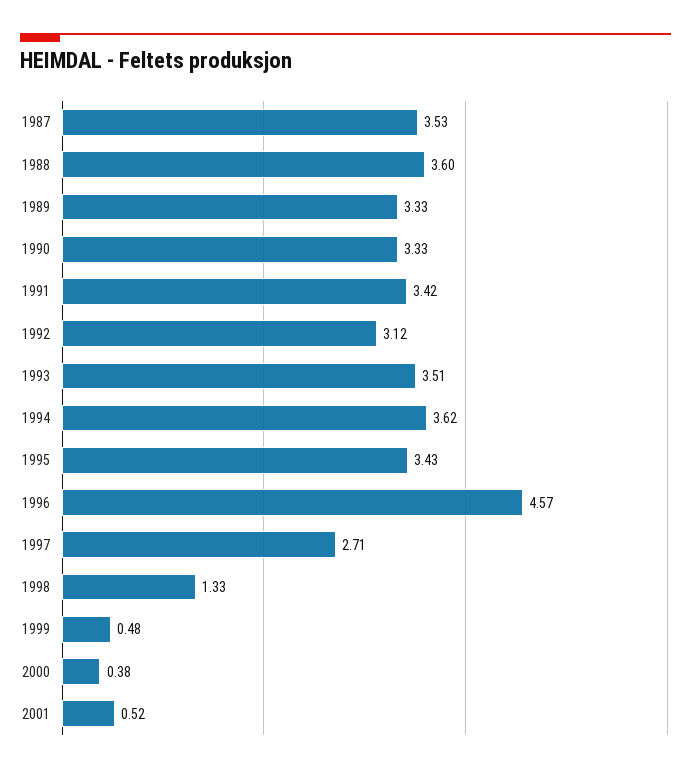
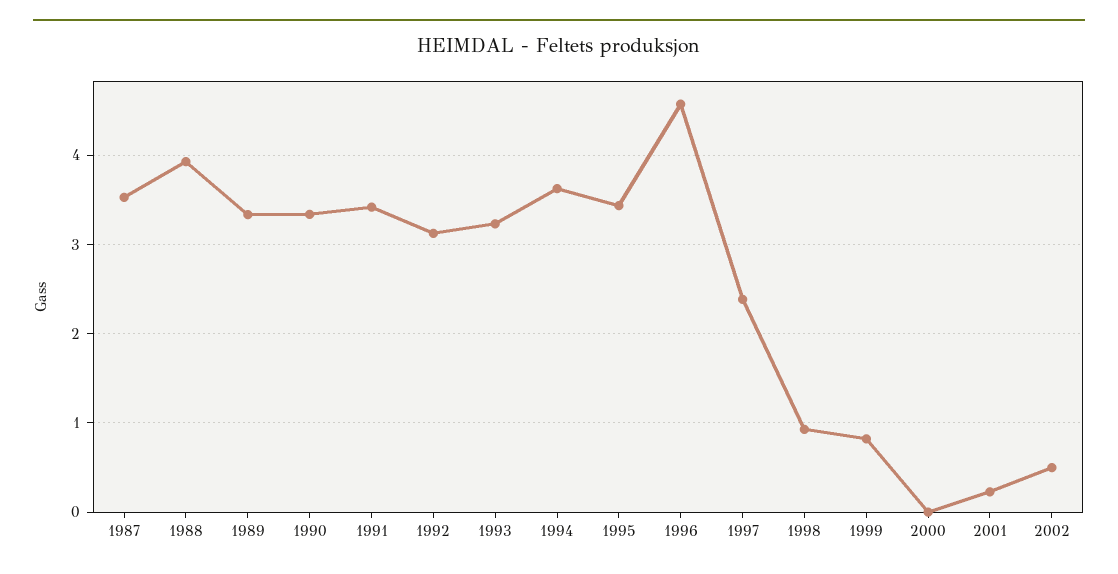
1988: 3.6 -> 3.9
1993: 3.51 -> 3.2
1997: 2.71 -> 2.4
1998: 1.33 -> 0.9
1999: 0.48 -> 0.8
2000: 0.38 -> 0
2001: 0.52 -> 0.2
2002: none -> 0.5

